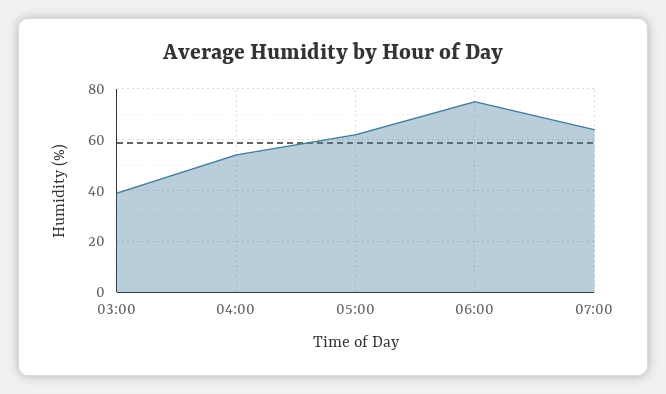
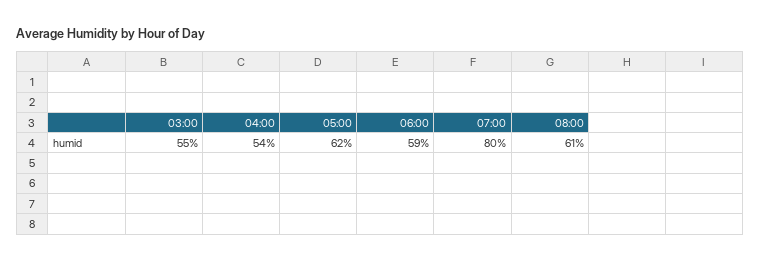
03:00: 40 -> 55
06:00: 75 -> 59
07:00: 65 -> 80
08:00: none -> 61

